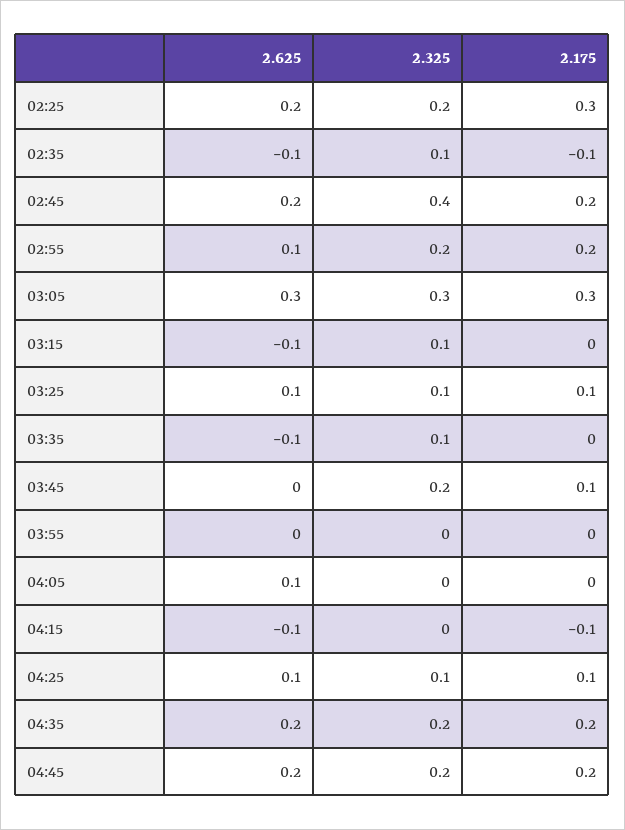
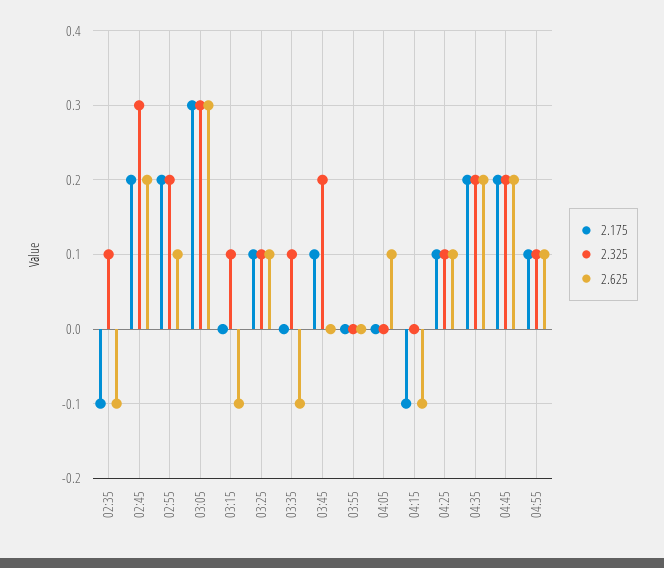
2.625, 02:25: 0.2 -> none
2.325, 02:25: 0.2 -> none
2.175, 02:25: 0.3 -> none
2.325, 02:45: 0.4 -> 0.3
2.175, 04:55: none -> 0.1
2.325, 04:55: none -> 0.1
2.625, 04:55: none -> 0.1

